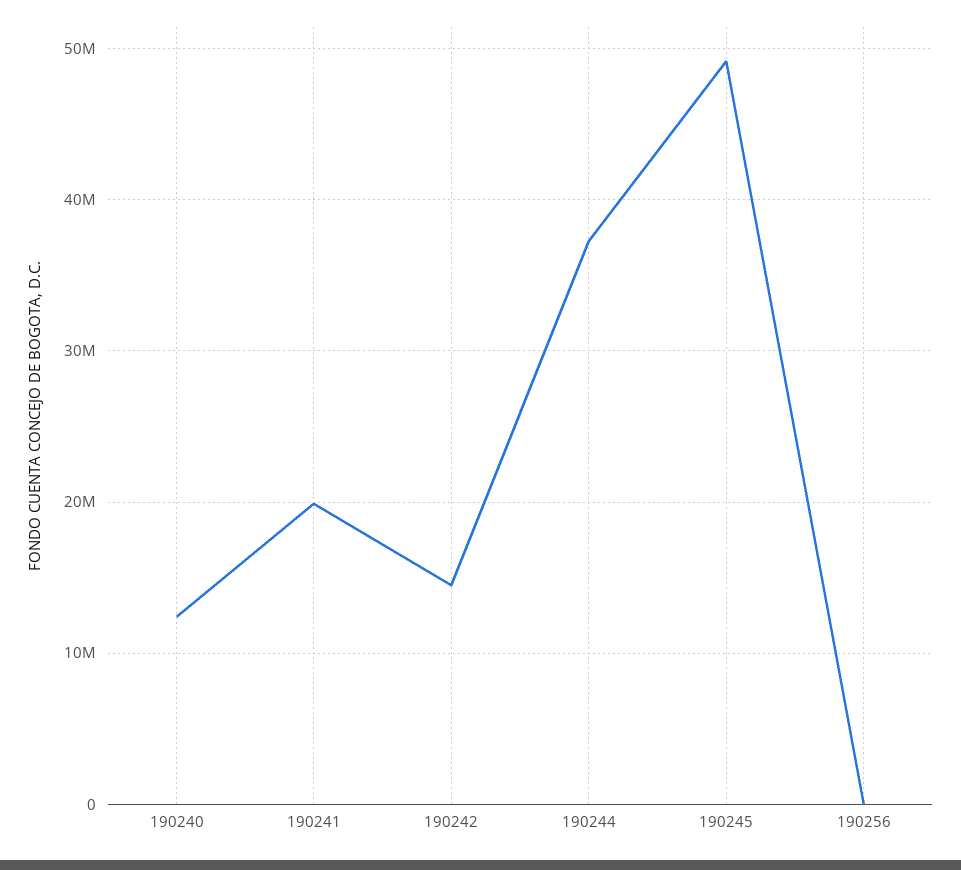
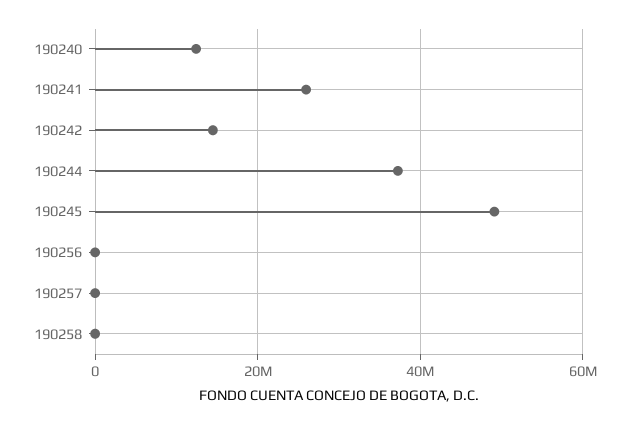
190241: 20000000 -> 26000000
190257: none -> 0
190258: none -> 0

